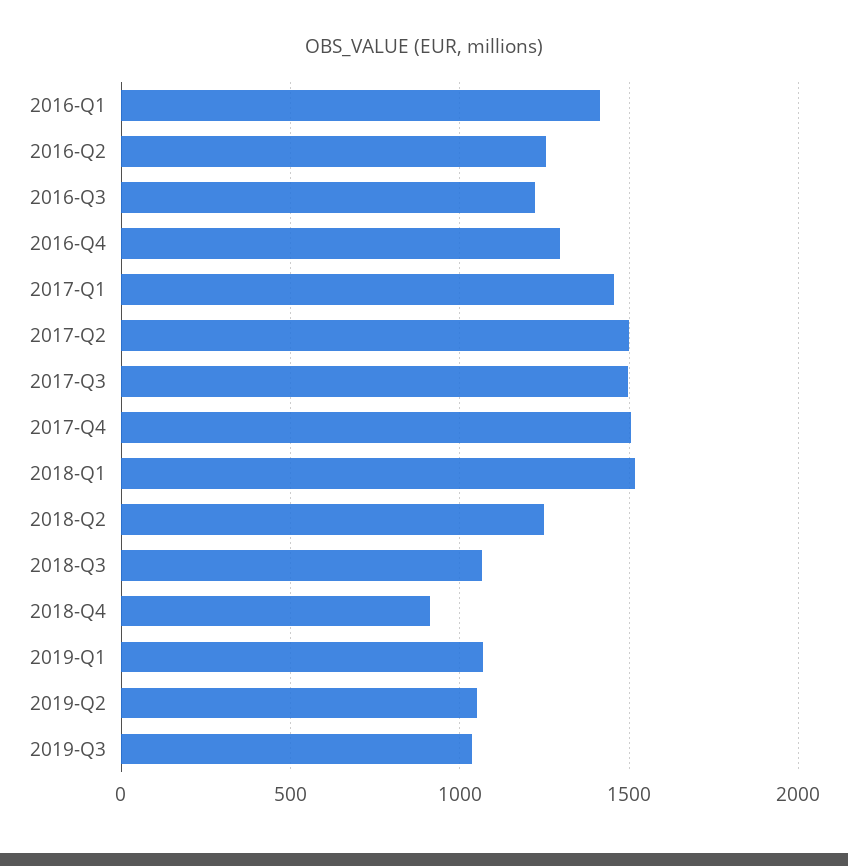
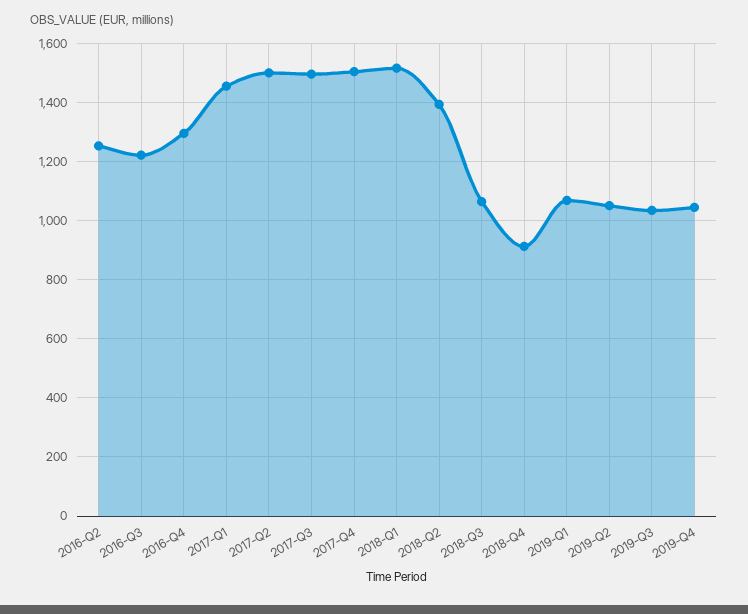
2016-Q1: 1400 -> none
2018-Q2: 1250 -> 1400
2019-Q4: none -> 1050

